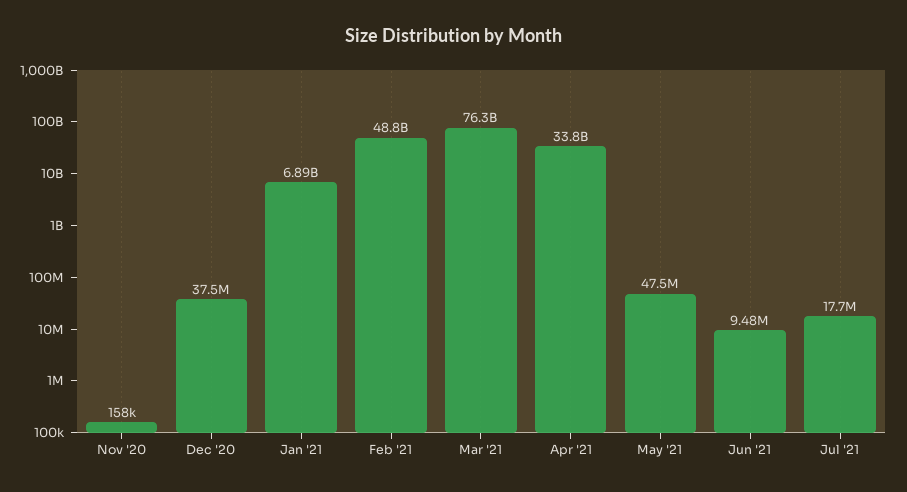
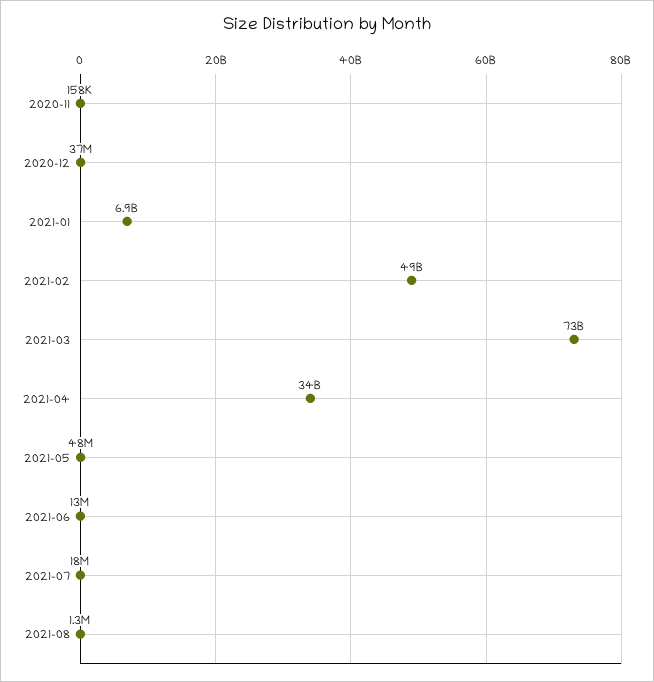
Mar '21: 76300000000 -> 73000000000
Jun '21: 9480000 -> 13000000
2021-08: none -> 1300000

